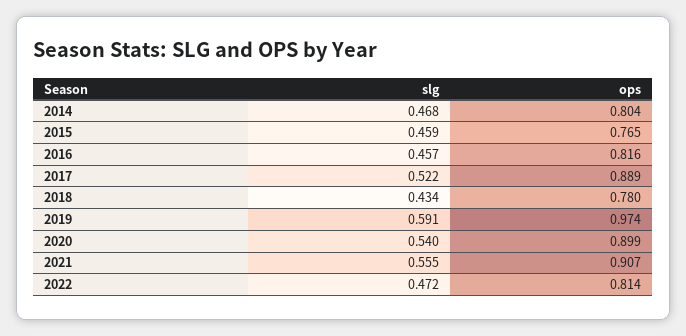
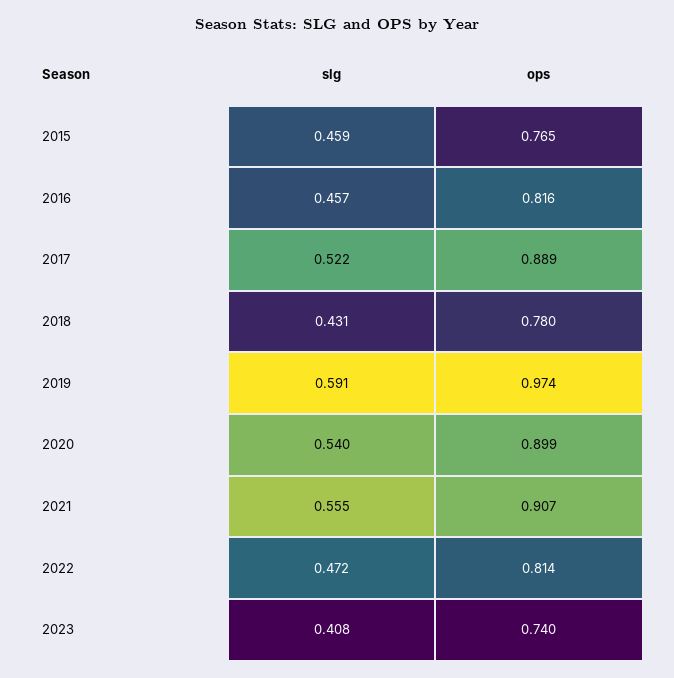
slg, 2014: 0.468 -> none
ops, 2014: 0.804 -> none
slg, 2018: 0.434 -> 0.431
slg, 2023: none -> 0.408
ops, 2023: none -> 0.74

